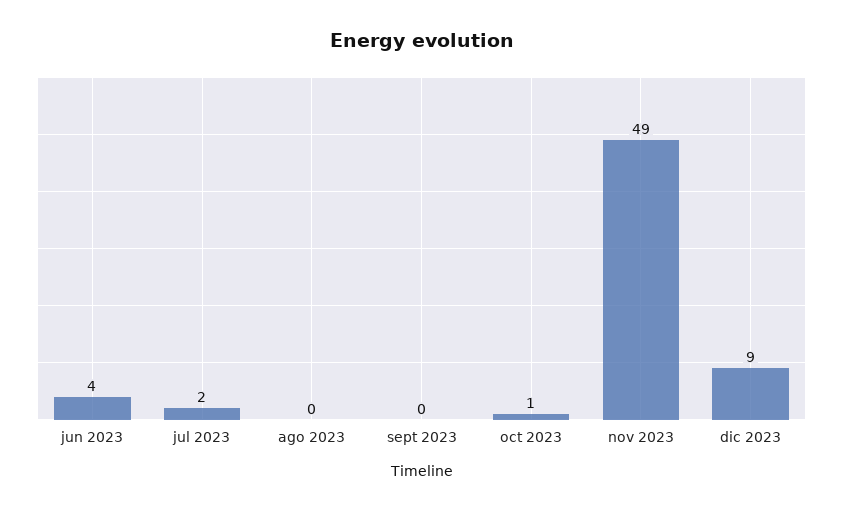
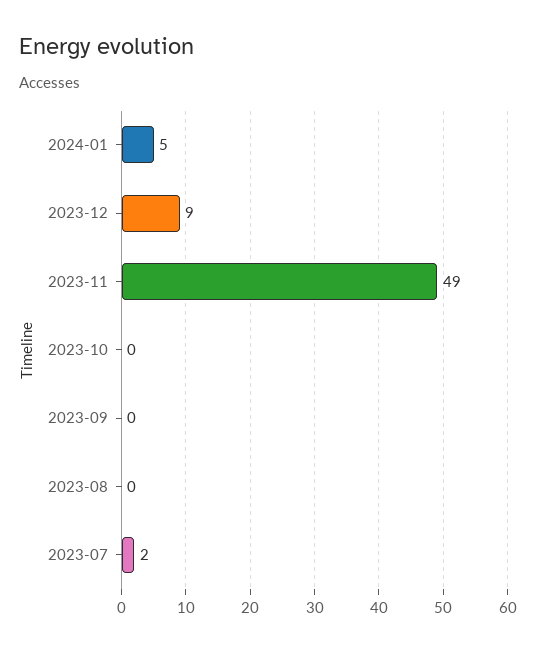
jun 2023: 4 -> none
oct 2023: 1 -> 0
2024-01: none -> 5

